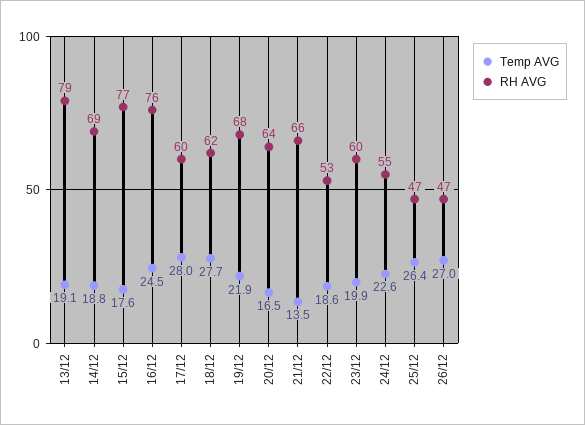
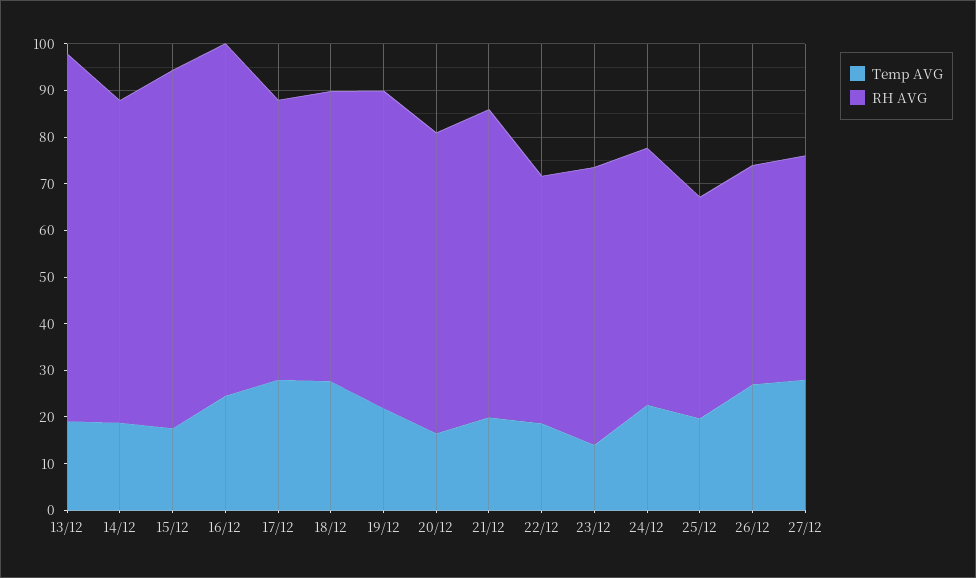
Temp AVG, 21/12: 13.5 -> 20
Temp AVG, 23/12: 19.9 -> 14
Temp AVG, 25/12: 26.4 -> 20
Temp AVG, 27/12: none -> 28
RH AVG, 27/12: none -> 48

